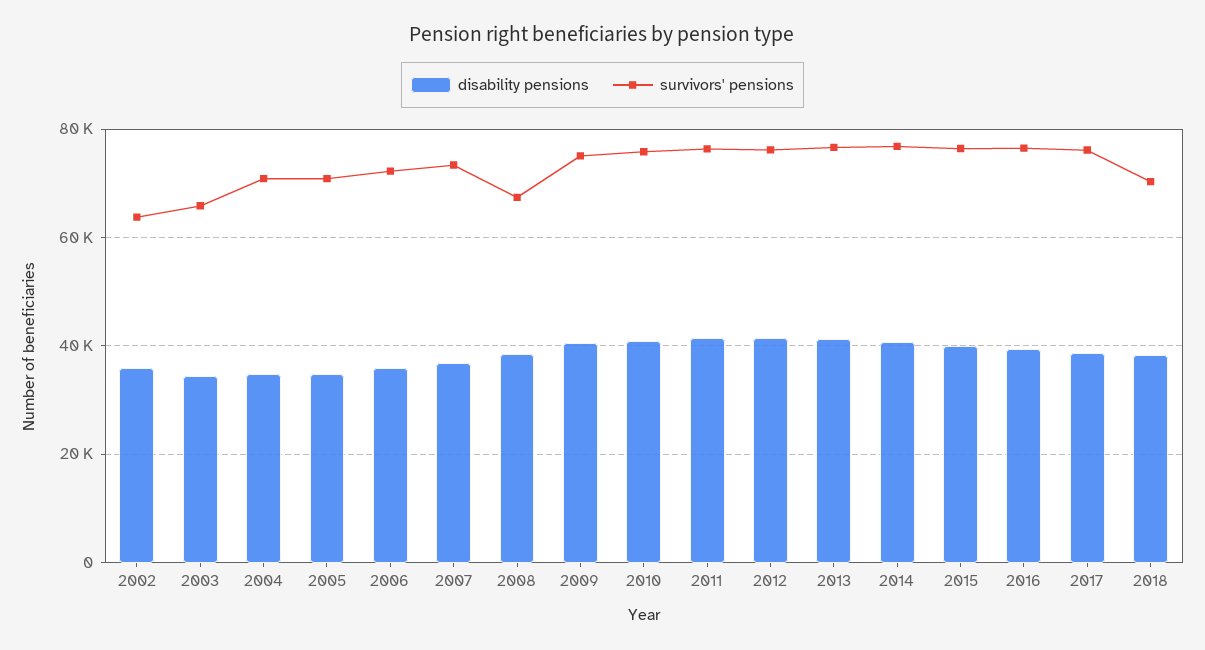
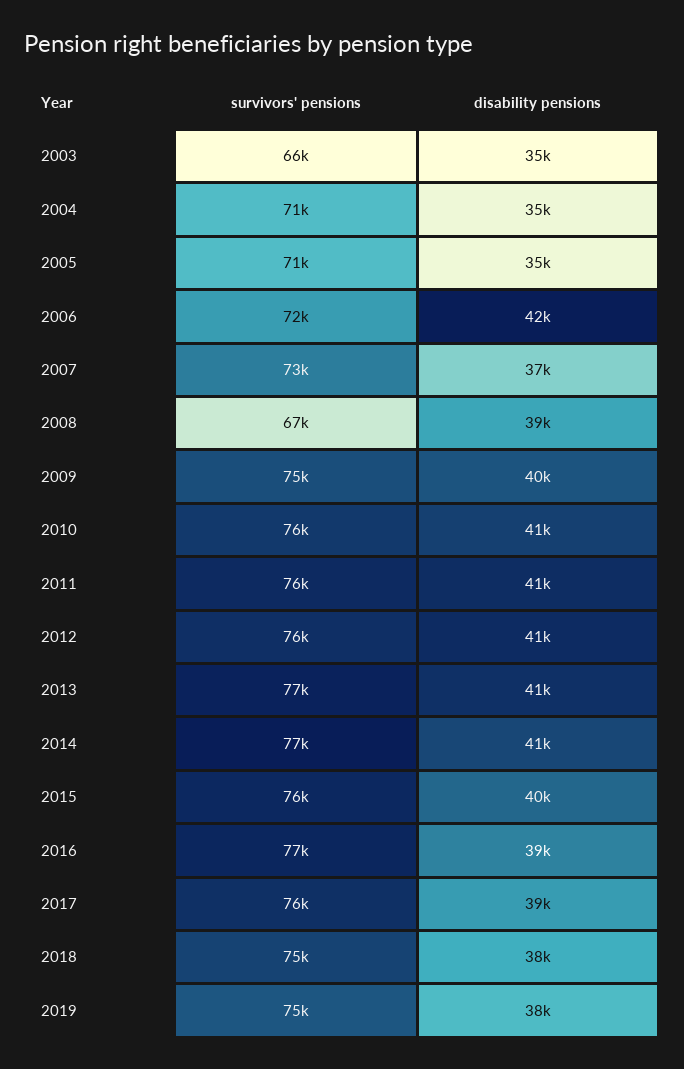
disability pensions, 2002: 36000 -> none
survivors' pensions, 2002: 64000 -> none
disability pensions, 2006: 36000 -> 42000
survivors' pensions, 2018: 70000 -> 75000
survivors' pensions, 2019: none -> 75000
disability pensions, 2019: none -> 38000

